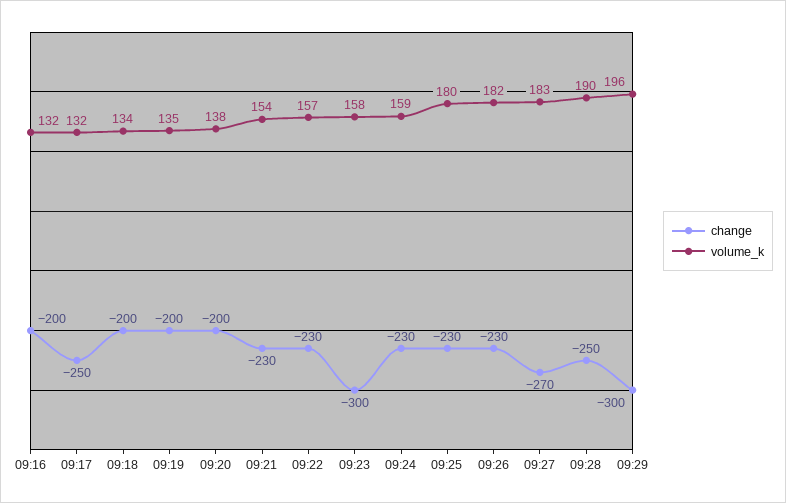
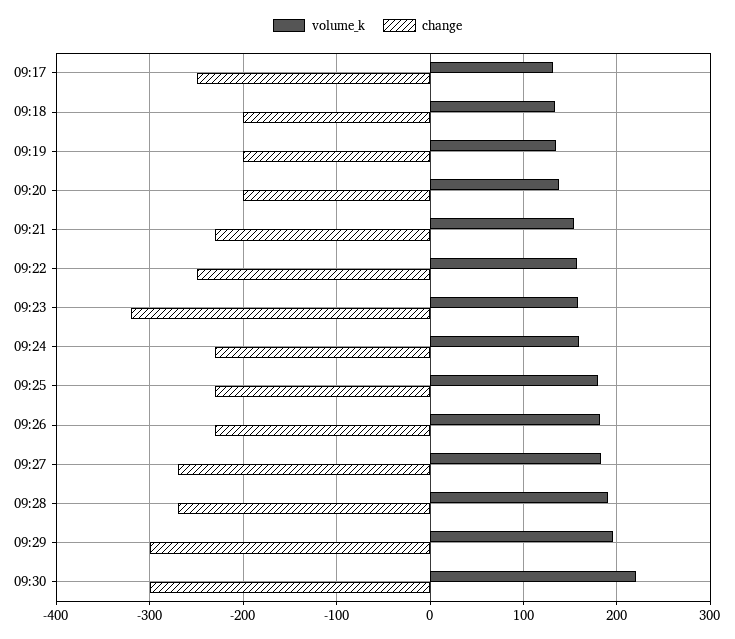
change, 09:16: -200 -> none
volume_k, 09:16: 132 -> none
change, 09:22: -230 -> -250
change, 09:23: -300 -> -320
change, 09:28: -250 -> -270
volume_k, 09:30: none -> 220
change, 09:30: none -> -300

